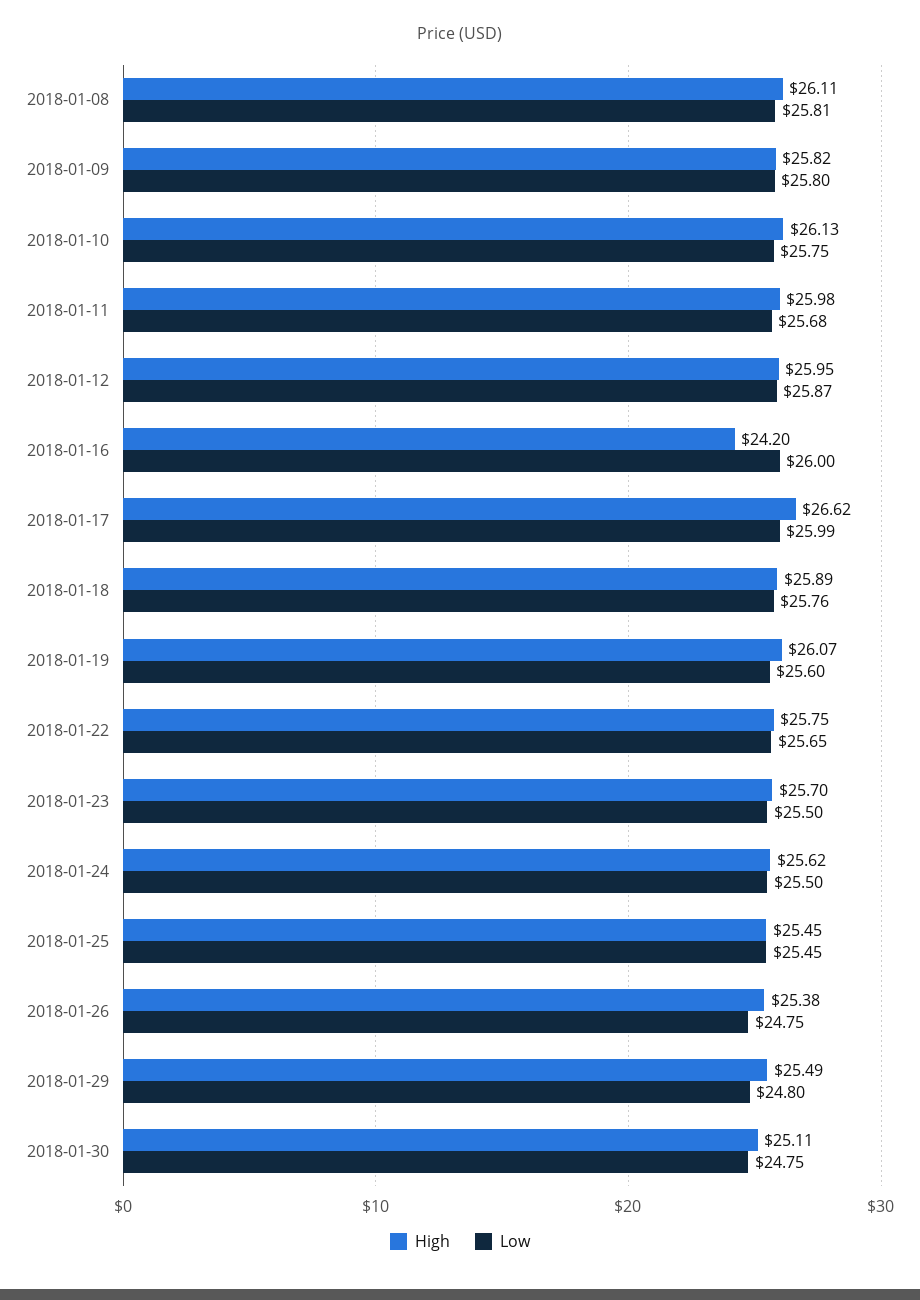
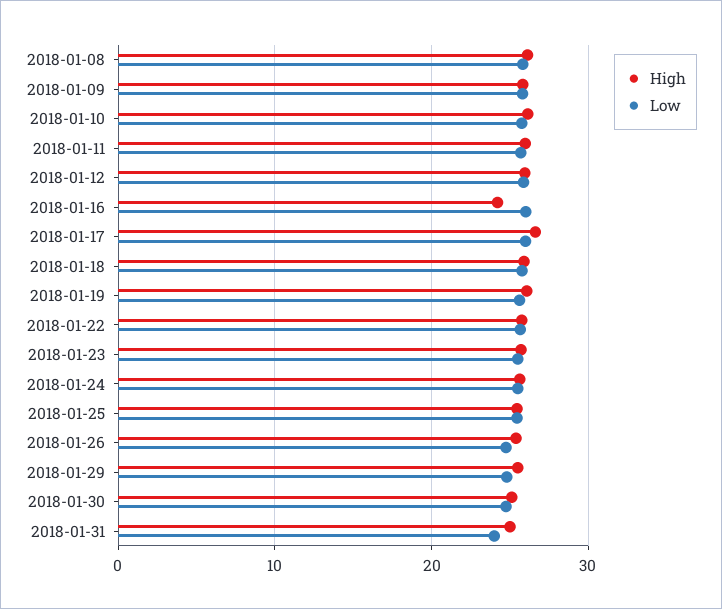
High, 2018-01-31: none -> 25
Low, 2018-01-31: none -> 24

